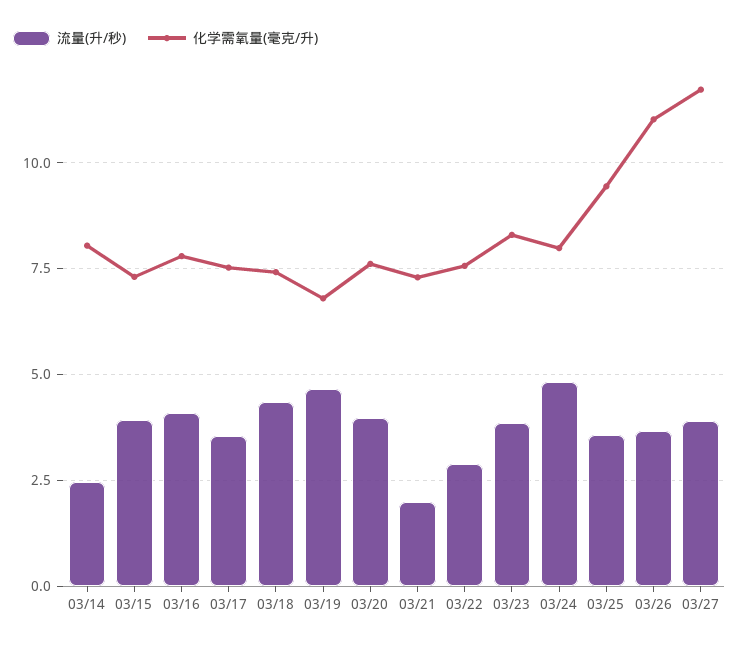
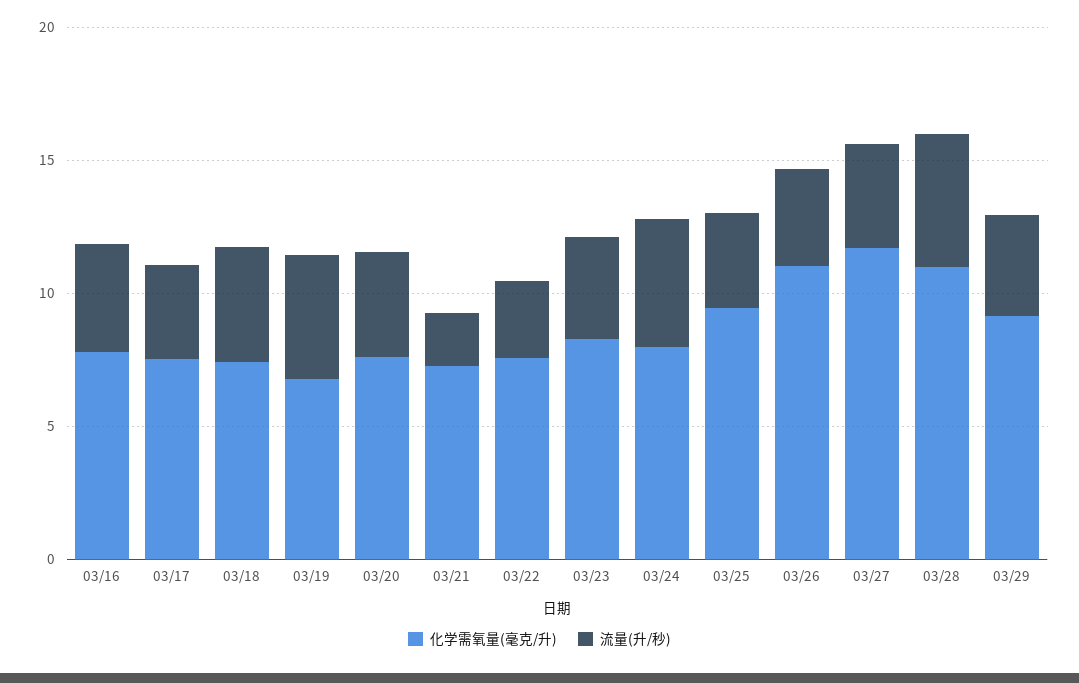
流量(升/秒), 03/14: 2.5 -> none
化学需氧量(毫克/升), 03/14: 8 -> none
流量(升/秒), 03/15: 4 -> none
化学需氧量(毫克/升), 03/15: 7.25 -> none
化学需氧量(毫克/升), 03/28: none -> 11
流量(升/秒), 03/28: none -> 5
化学需氧量(毫克/升), 03/29: none -> 9
流量(升/秒), 03/29: none -> 4

